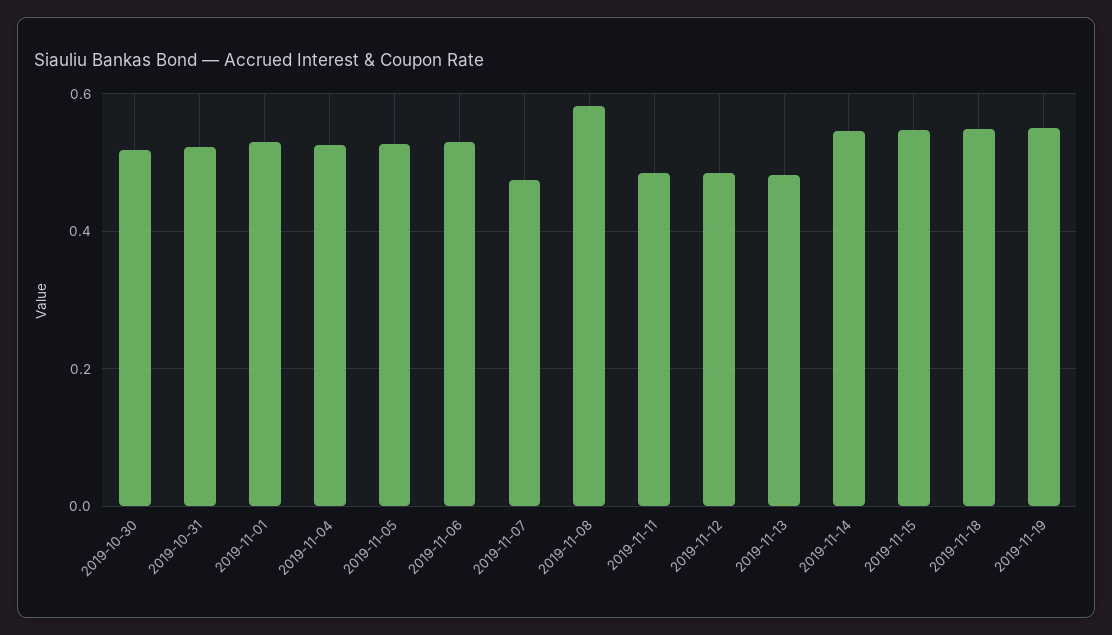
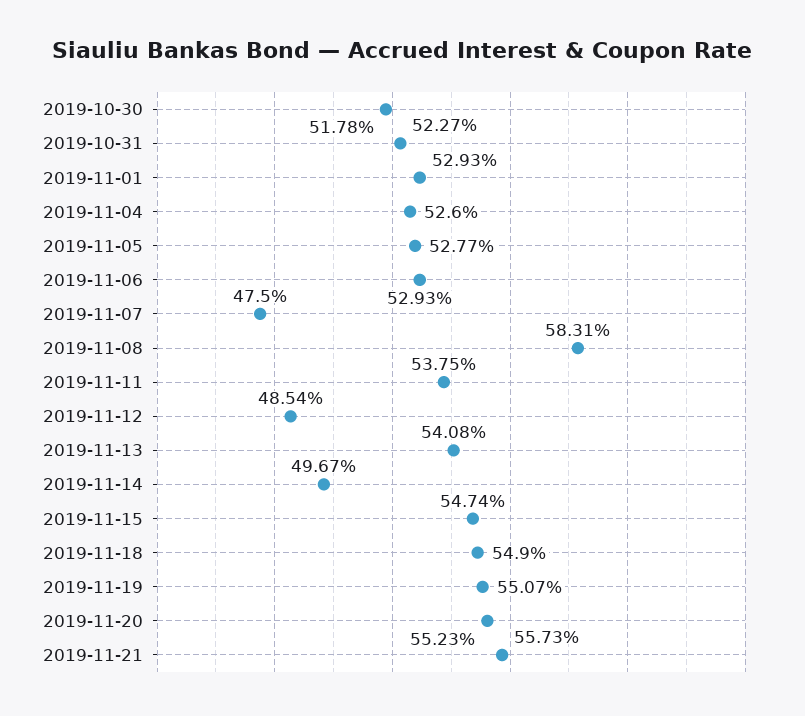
2019-11-11: 0.48 -> 0.5375
2019-11-13: 0.48 -> 0.5408
2019-11-14: 0.54 -> 0.4967
2019-11-20: none -> 0.5523
2019-11-21: none -> 0.5573

